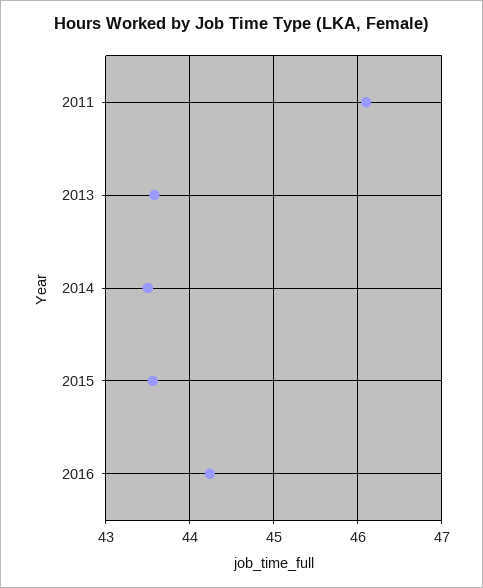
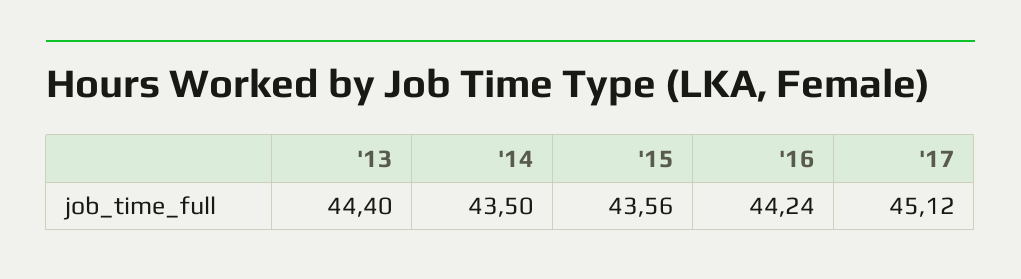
2011: 46.1 -> none
2013: 43.6 -> 44.4
'17: none -> 45.12

